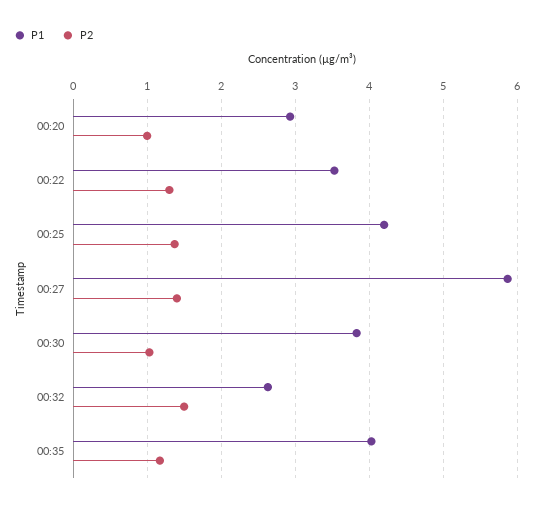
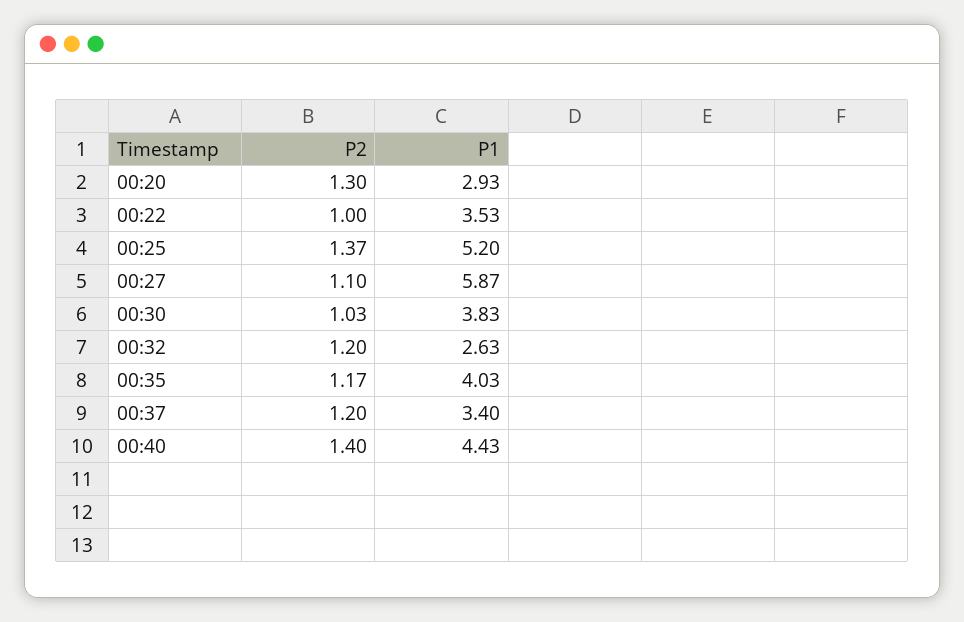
P2, 00:20: 1 -> 1.3
P2, 00:22: 1.3 -> 1
P1, 00:25: 4.2 -> 5.2
P2, 00:27: 1.4 -> 1.1
P2, 00:32: 1.5 -> 1.2
P2, 00:37: none -> 1.2
P1, 00:37: none -> 3.4
P2, 00:40: none -> 1.4
P1, 00:40: none -> 4.43

